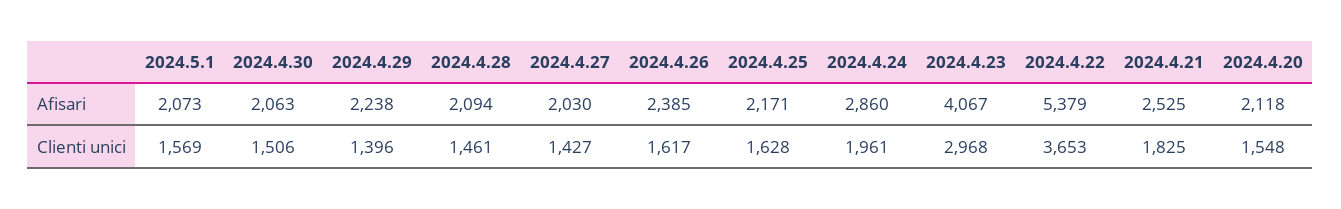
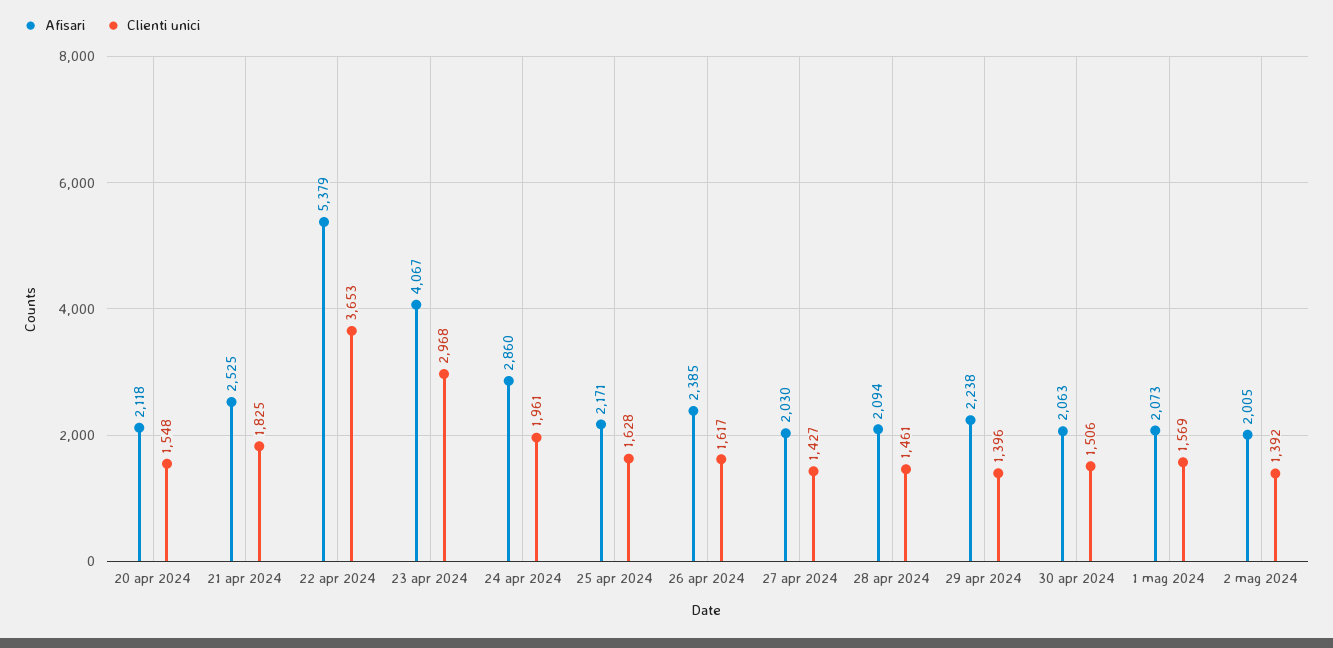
Afisari, 2 mag 2024: none -> 2005
Clienti unici, 2 mag 2024: none -> 1392

